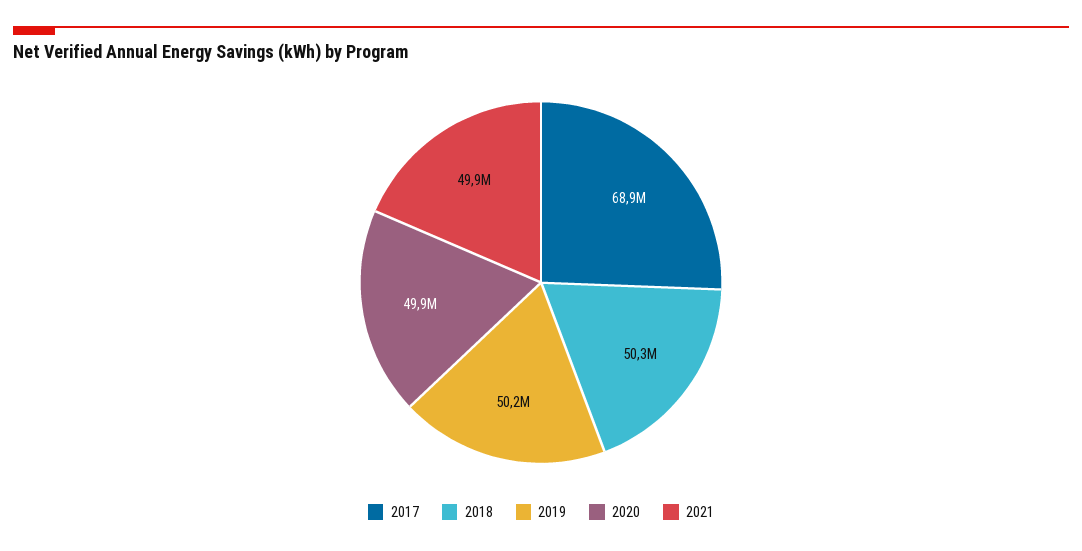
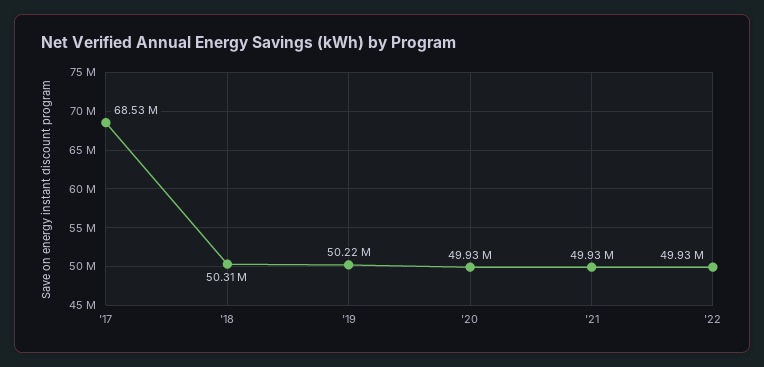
2017: 68900000 -> 68530000
'22: none -> 49930000

